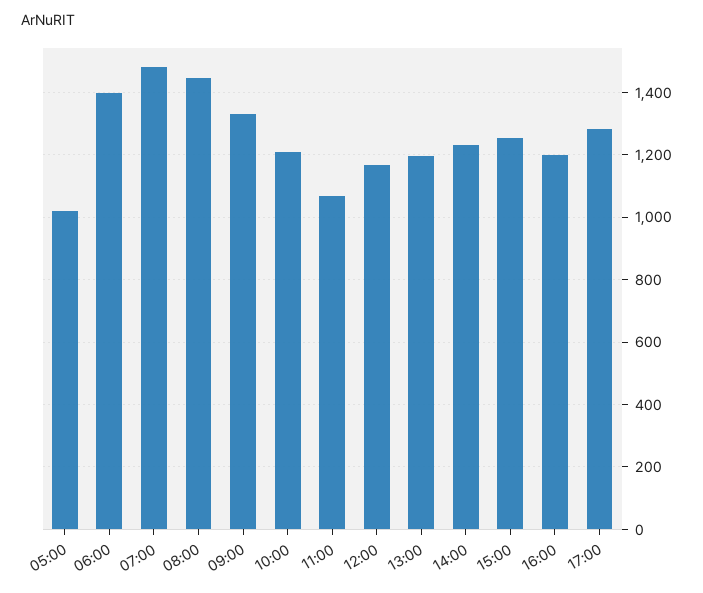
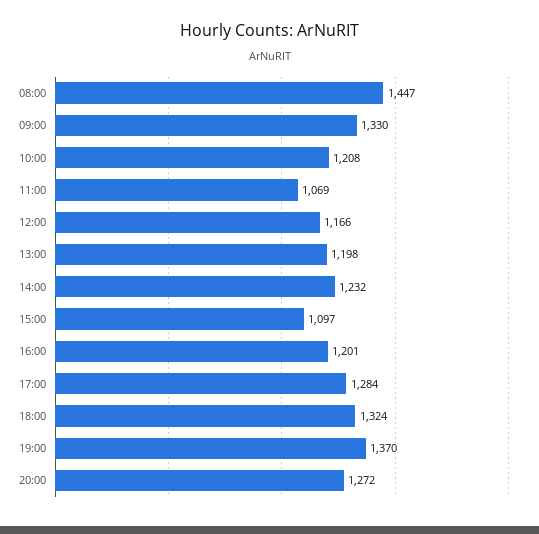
05:00: 1020 -> none
06:00: 1400 -> none
07:00: 1480 -> none
15:00: 1260 -> 1097
18:00: none -> 1324
19:00: none -> 1370
20:00: none -> 1272

